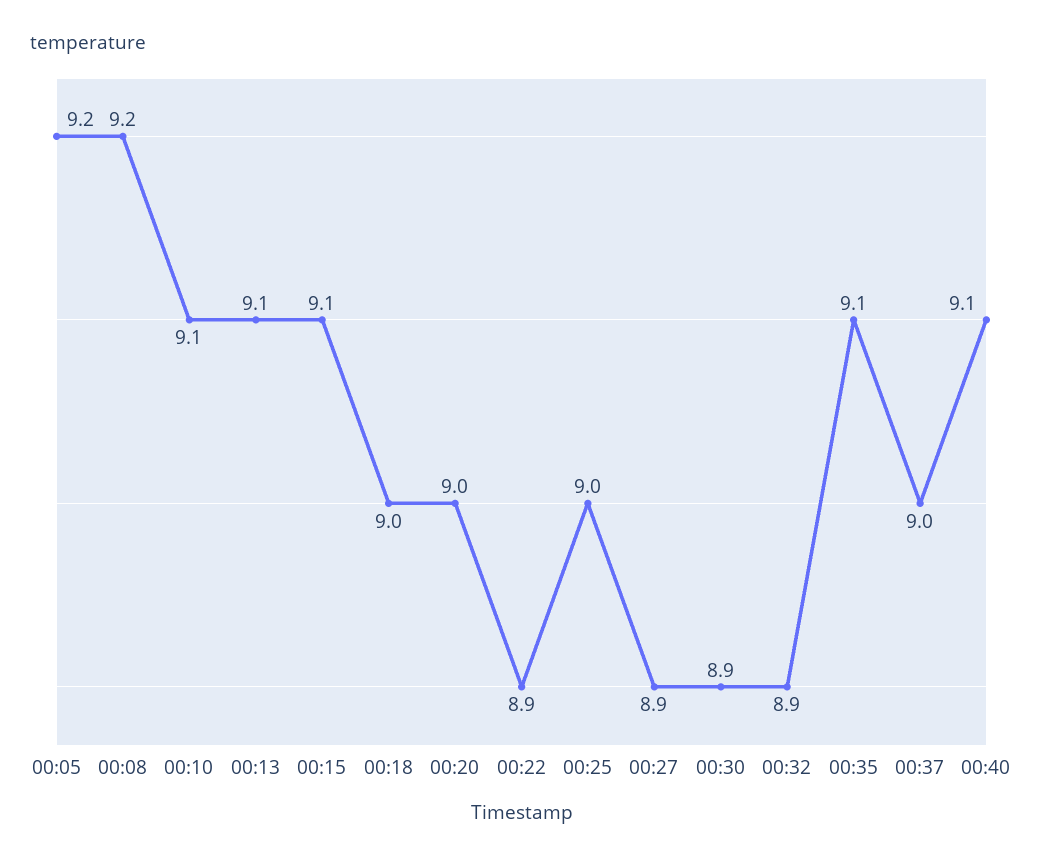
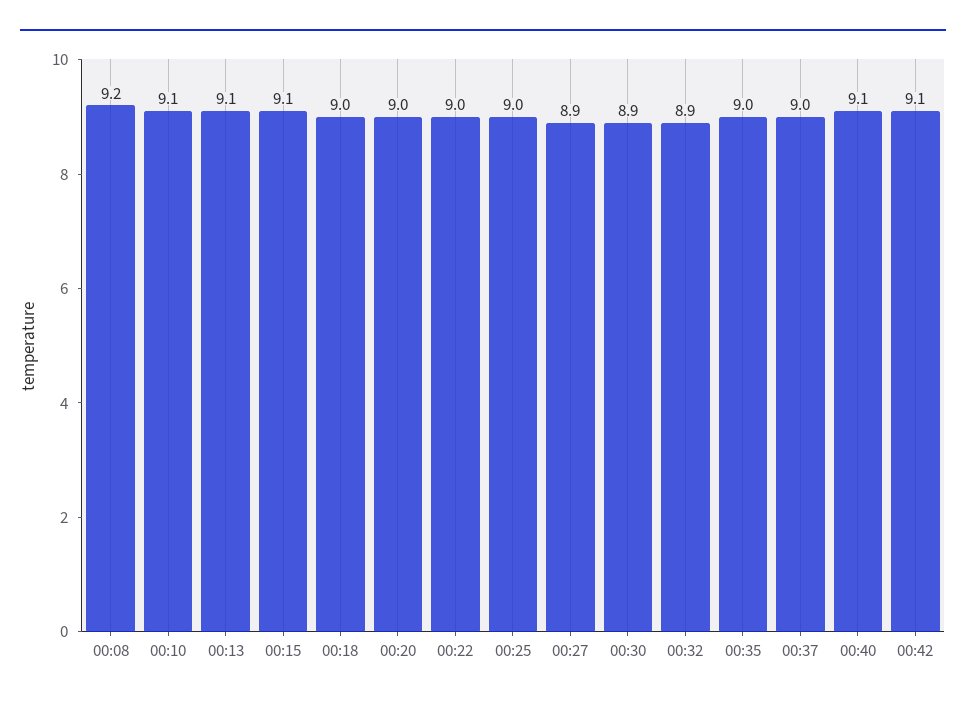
00:05: 9.2 -> none
00:22: 8.9 -> 9
00:35: 9.1 -> 9
00:42: none -> 9.1

